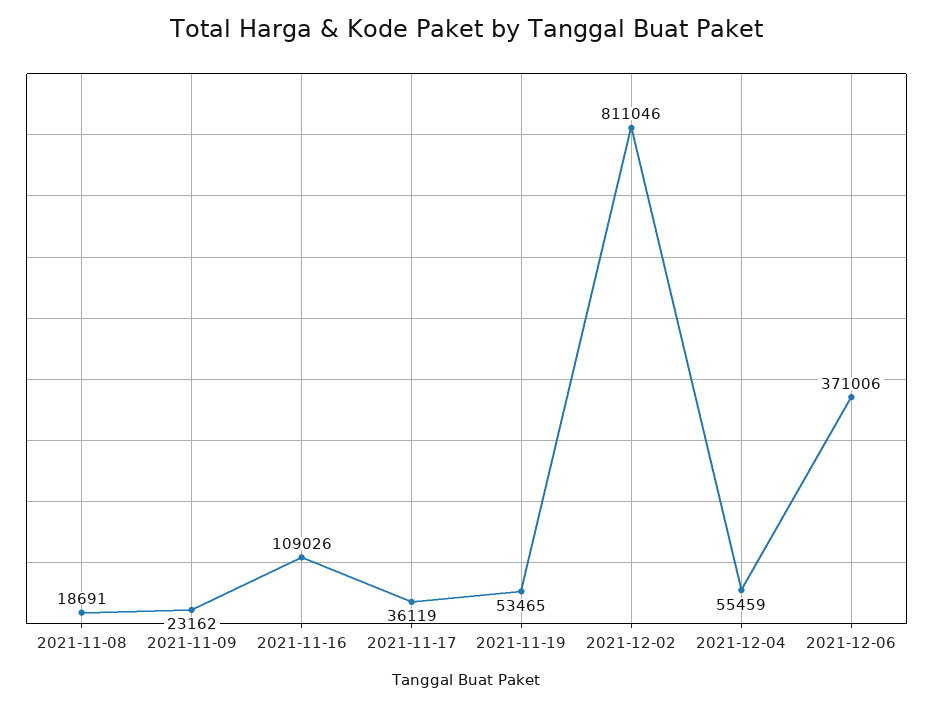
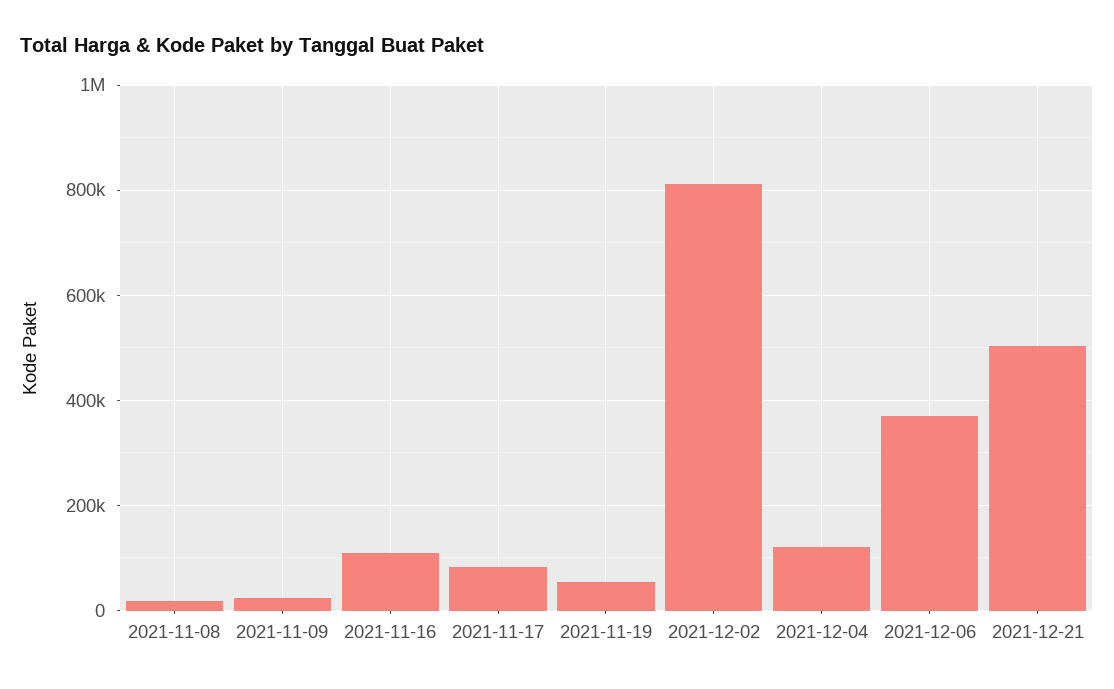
2021-11-17: 36119 -> 80000
2021-12-04: 55459 -> 120000
2021-12-21: none -> 500000

